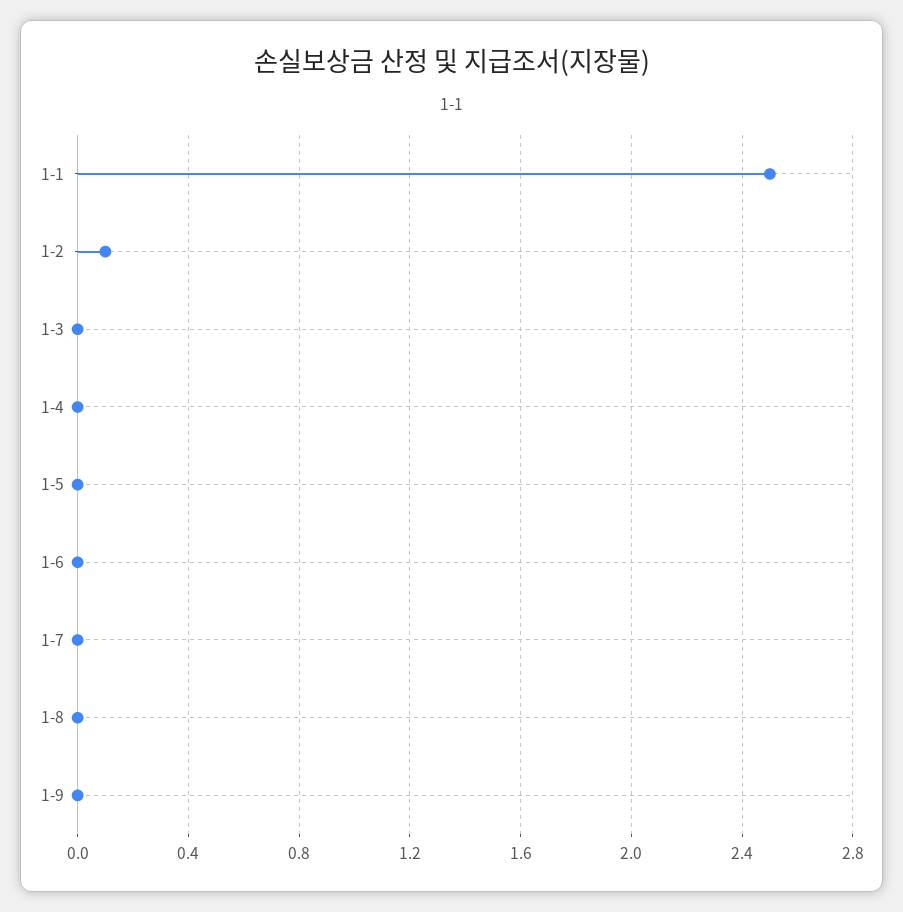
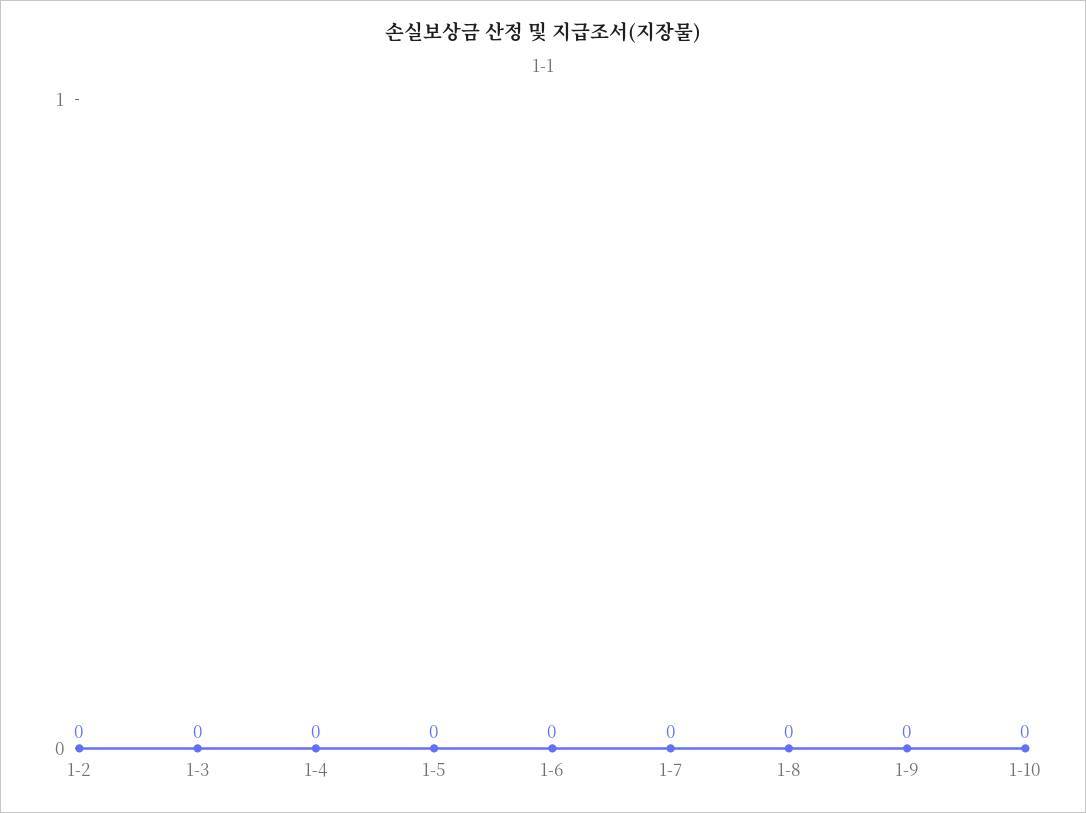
1-1: 2.5 -> none
1-2: 0.1 -> 0
1-10: none -> 0

